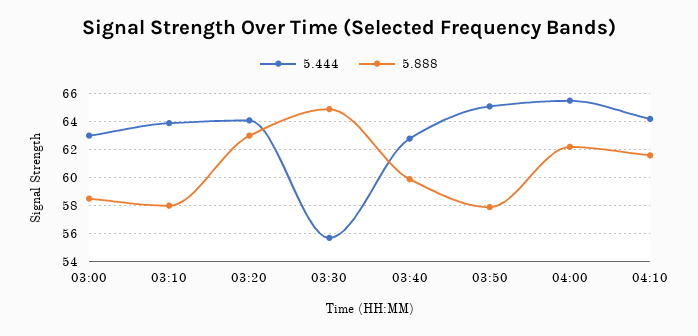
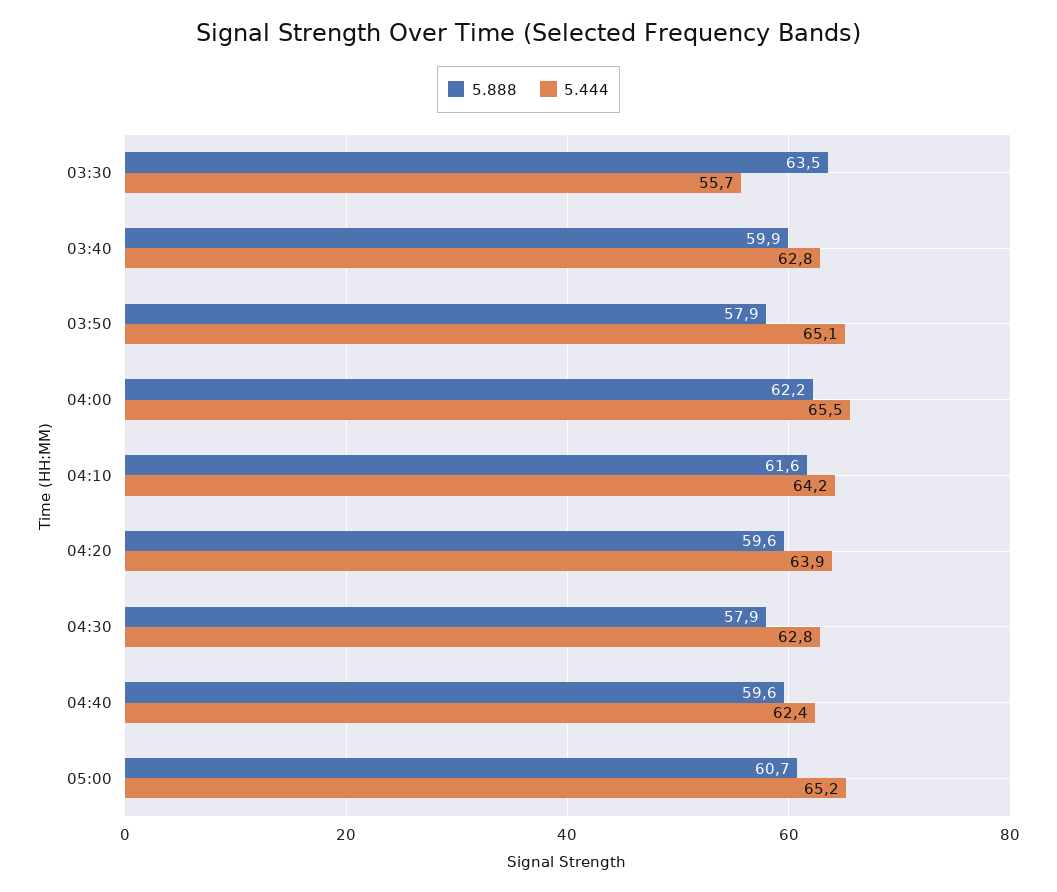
5.444, 03:00: 63 -> none
5.888, 03:00: 58.5 -> none
5.444, 03:10: 64 -> none
5.888, 03:10: 58 -> none
5.444, 03:20: 64 -> none
5.888, 03:20: 63 -> none
5.888, 03:30: 65 -> 63.5
5.888, 04:20: none -> 59.6
5.444, 04:20: none -> 63.9
5.888, 04:30: none -> 57.9
5.444, 04:30: none -> 62.8
5.888, 04:40: none -> 59.6
5.444, 04:40: none -> 62.4
5.888, 05:00: none -> 60.7
5.444, 05:00: none -> 65.2

